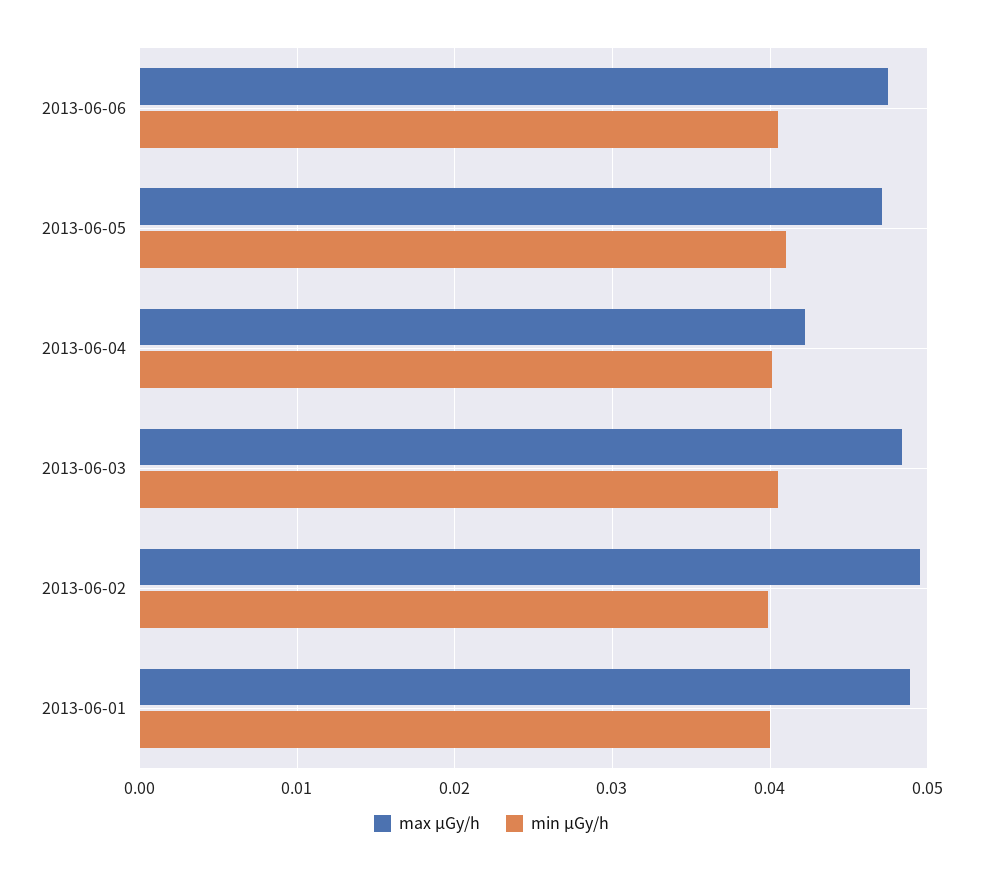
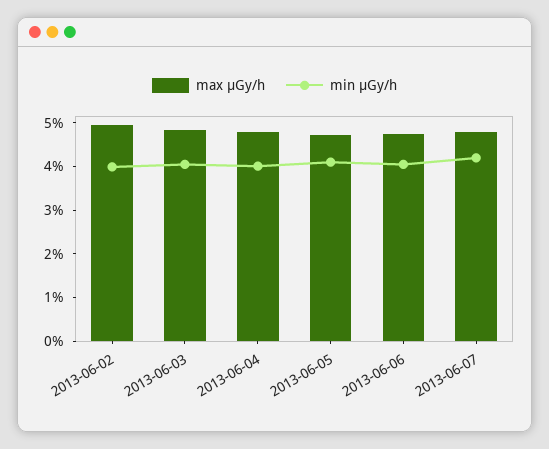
max μGy/h, 2013-06-04: 0.042 -> 0.048
max μGy/h, 2013-06-01: 0.049 -> none
min μGy/h, 2013-06-01: 0.04 -> none
max μGy/h, 2013-06-07: none -> 0.048
min μGy/h, 2013-06-07: none -> 0.042

